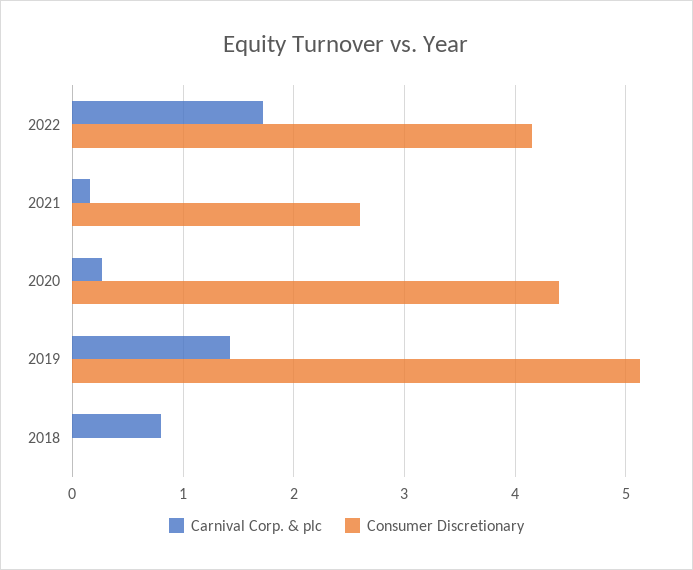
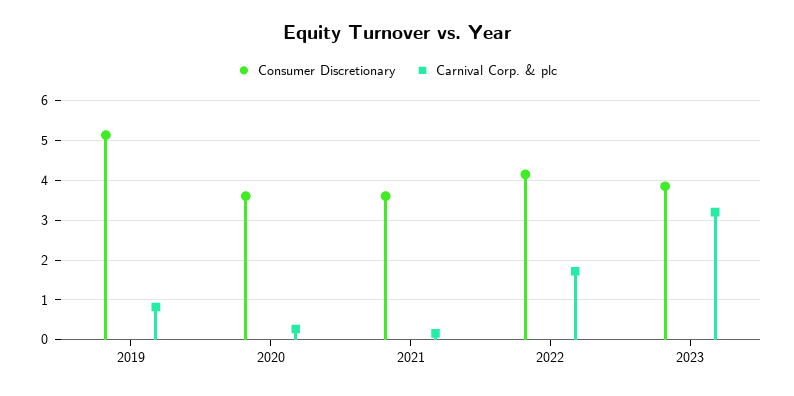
Consumer Discretionary, 2021: 2.6 -> 3.6
Consumer Discretionary, 2020: 4.4 -> 3.6
Carnival Corp. & plc, 2019: 1.4 -> 0.8
Carnival Corp. & plc, 2018: 0.8 -> none
Consumer Discretionary, 2018: 0 -> none
Consumer Discretionary, 2023: none -> 3.8
Carnival Corp. & plc, 2023: none -> 3.2

